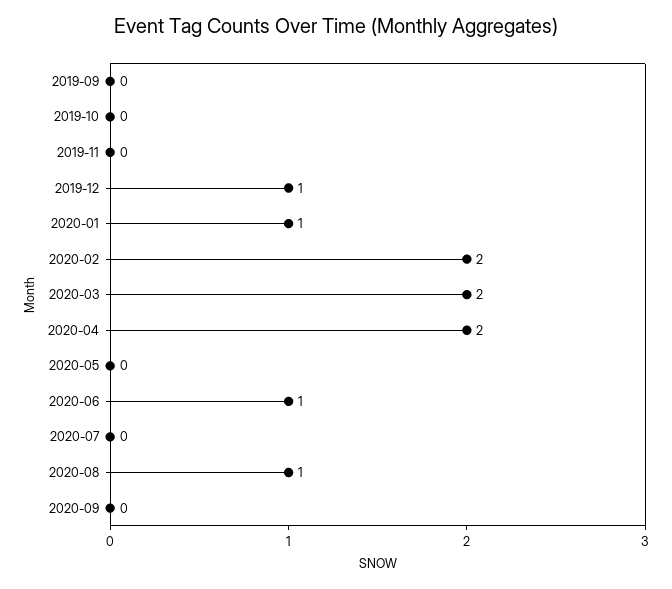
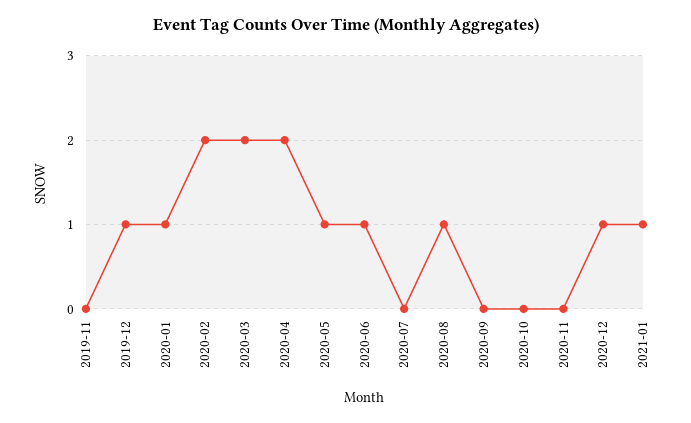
2019-09: 0 -> none
2019-10: 0 -> none
2020-05: 0 -> 1
2020-10: none -> 0
2020-11: none -> 0
2020-12: none -> 1
2021-01: none -> 1

